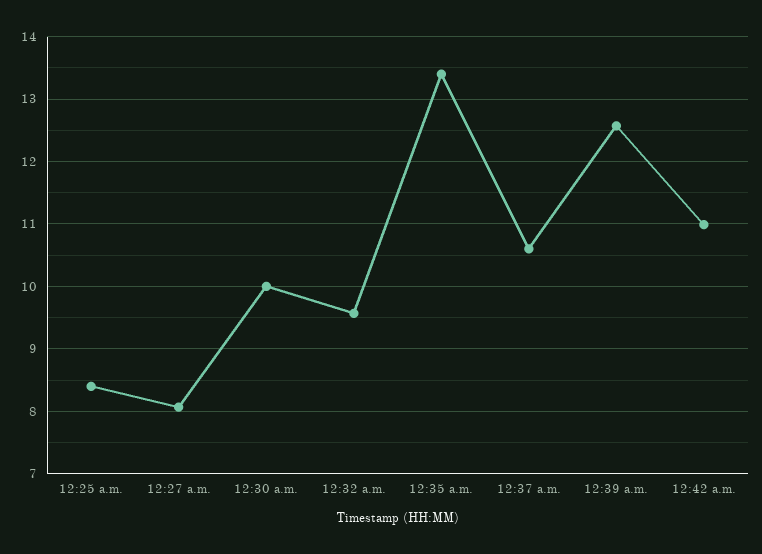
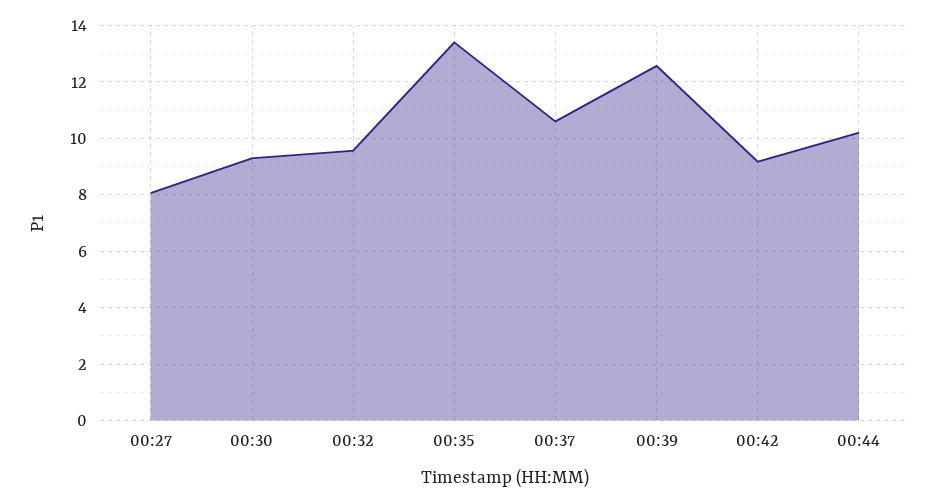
12:25 a.m.: 8.4 -> none
12:30 a.m.: 10 -> 9.25
12:42 a.m.: 11 -> 9.25
00:44: none -> 10.25

